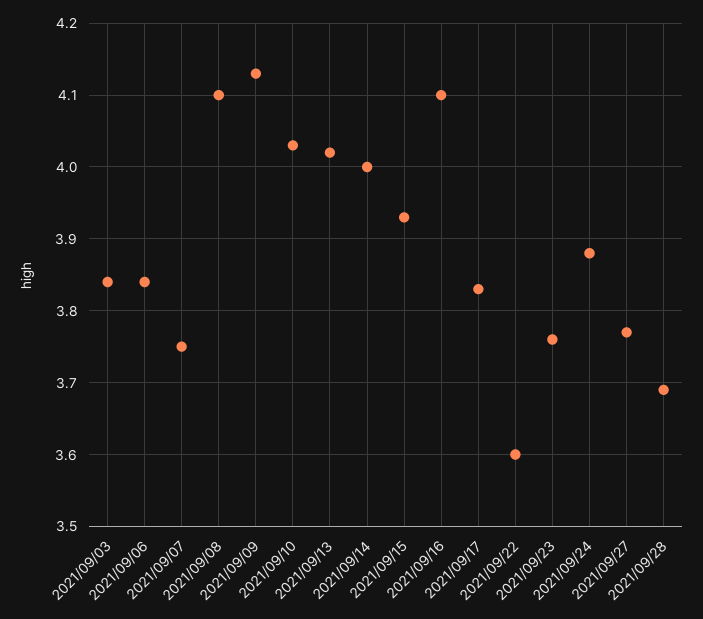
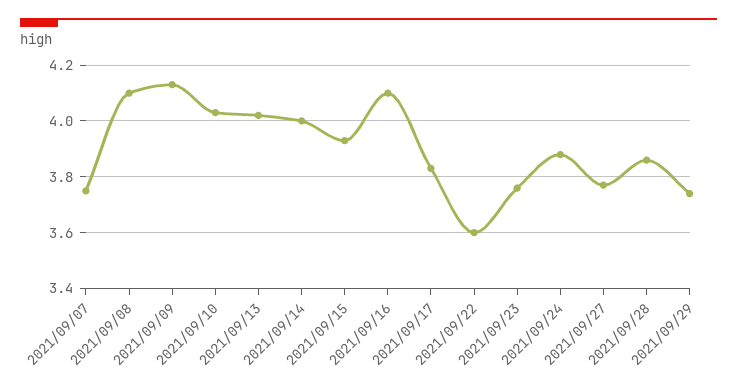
2021/09/03: 3.84 -> none
2021/09/06: 3.84 -> none
2021/09/28: 3.69 -> 3.85
2021/09/29: none -> 3.75

